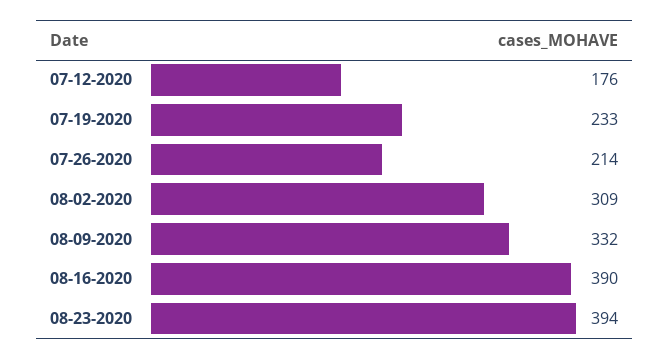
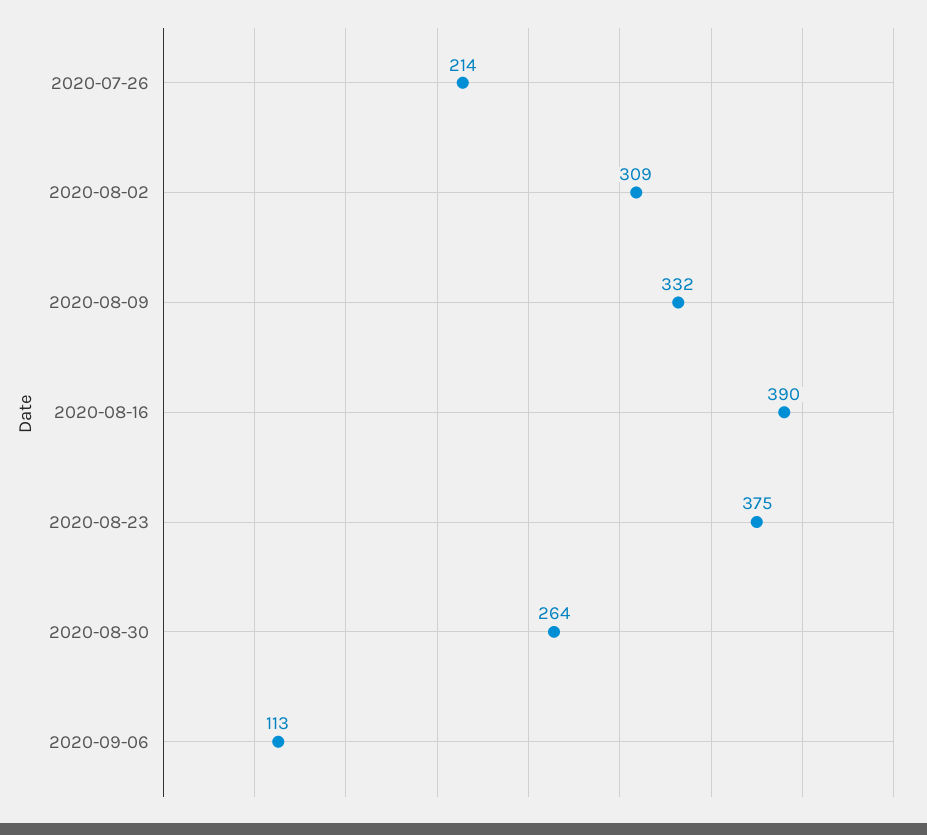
07-12-2020: 176 -> none
07-19-2020: 233 -> none
08-23-2020: 394 -> 375
2020-08-30: none -> 264
2020-09-06: none -> 113

